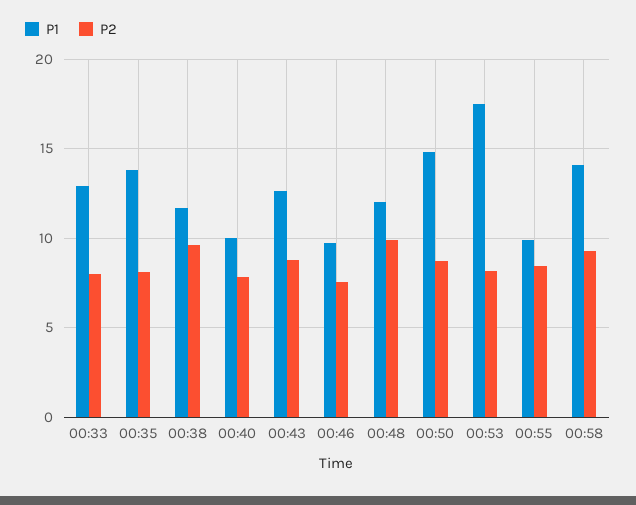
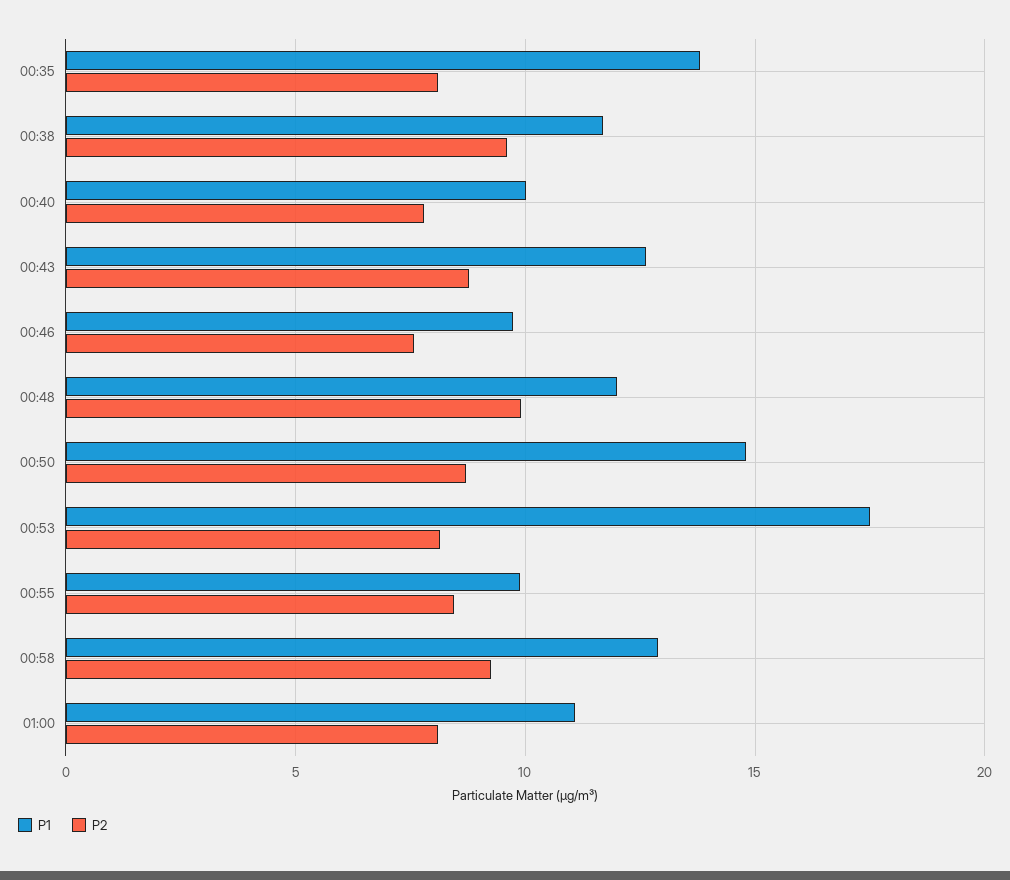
P1, 00:33: 13 -> none
P2, 00:33: 8 -> none
P1, 00:58: 14 -> 13
P1, 01:00: none -> 11
P2, 01:00: none -> 8

